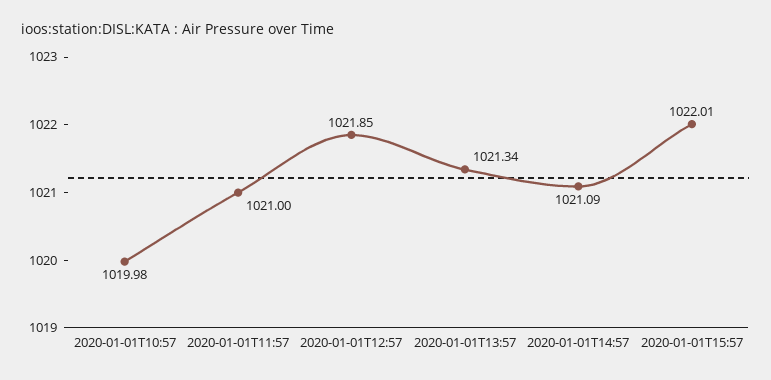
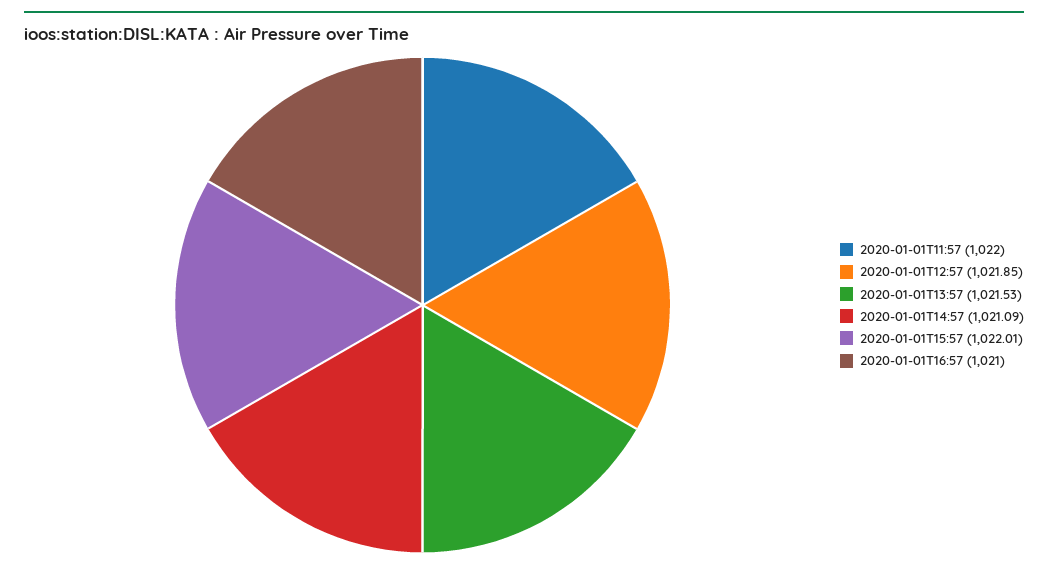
2020-01-01T10:57: 1019.98 -> none
2020-01-01T11:57: 1021 -> 1022
2020-01-01T13:57: 1021.34 -> 1021.53
2020-01-01T16:57: none -> 1021

